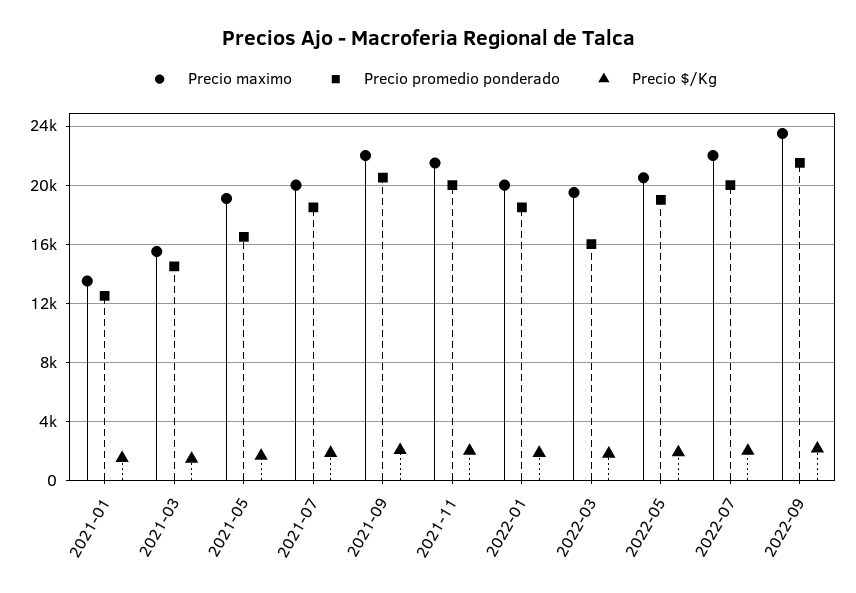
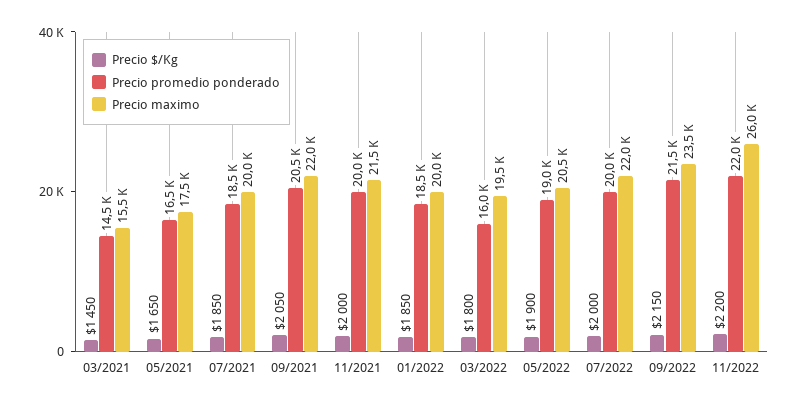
Precio maximo, 2021-01: 13500 -> none
Precio promedio ponderado, 2021-01: 12500 -> none
Precio $/Kg, 2021-01: 1500 -> none
Precio maximo, 2021-05: 19000 -> 17500
Precio $/Kg, 11/2022: none -> 2200
Precio promedio ponderado, 11/2022: none -> 22000
Precio maximo, 11/2022: none -> 26000

